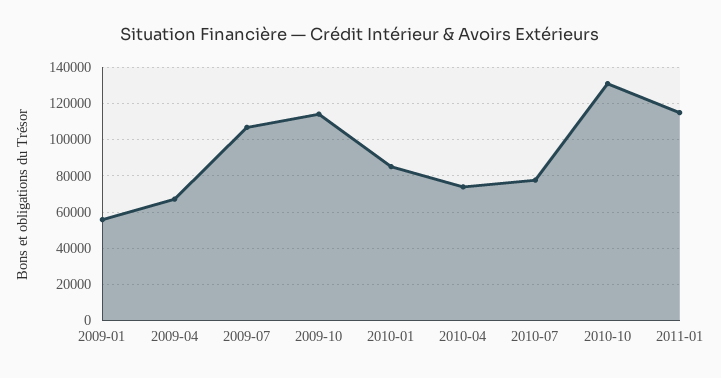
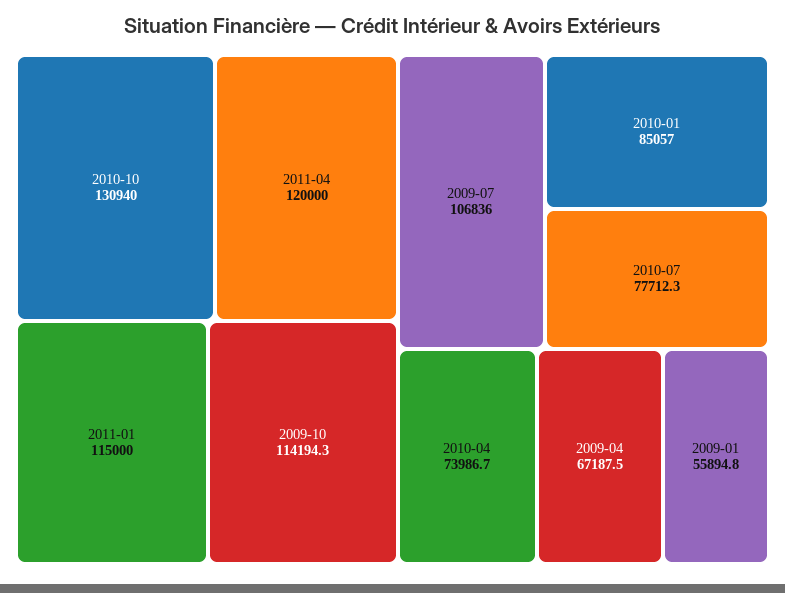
2011-04: none -> 120000

